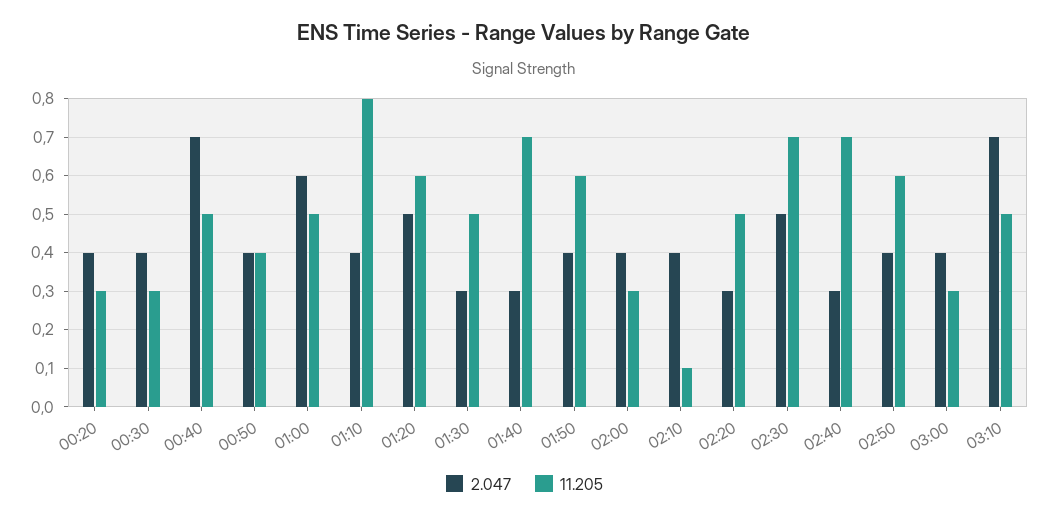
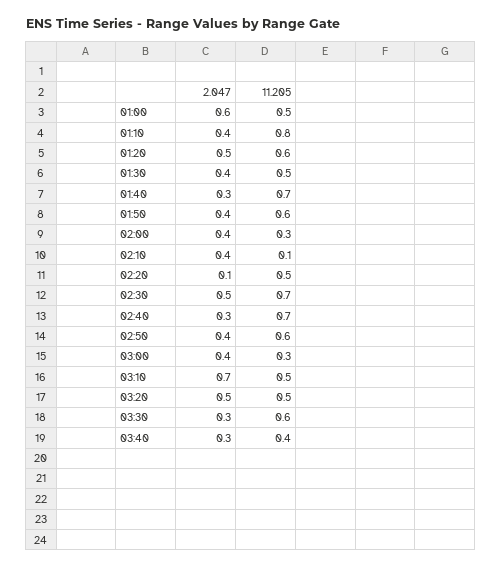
2.047, 00:20: 0.4 -> none
11.205, 00:20: 0.3 -> none
2.047, 00:30: 0.4 -> none
11.205, 00:30: 0.3 -> none
2.047, 00:40: 0.7 -> none
11.205, 00:40: 0.5 -> none
2.047, 00:50: 0.4 -> none
11.205, 00:50: 0.4 -> none
2.047, 01:30: 0.3 -> 0.4
2.047, 02:20: 0.3 -> 0.1
2.047, 03:20: none -> 0.5
11.205, 03:20: none -> 0.5
2.047, 03:30: none -> 0.3
11.205, 03:30: none -> 0.6
2.047, 03:40: none -> 0.3
11.205, 03:40: none -> 0.4

